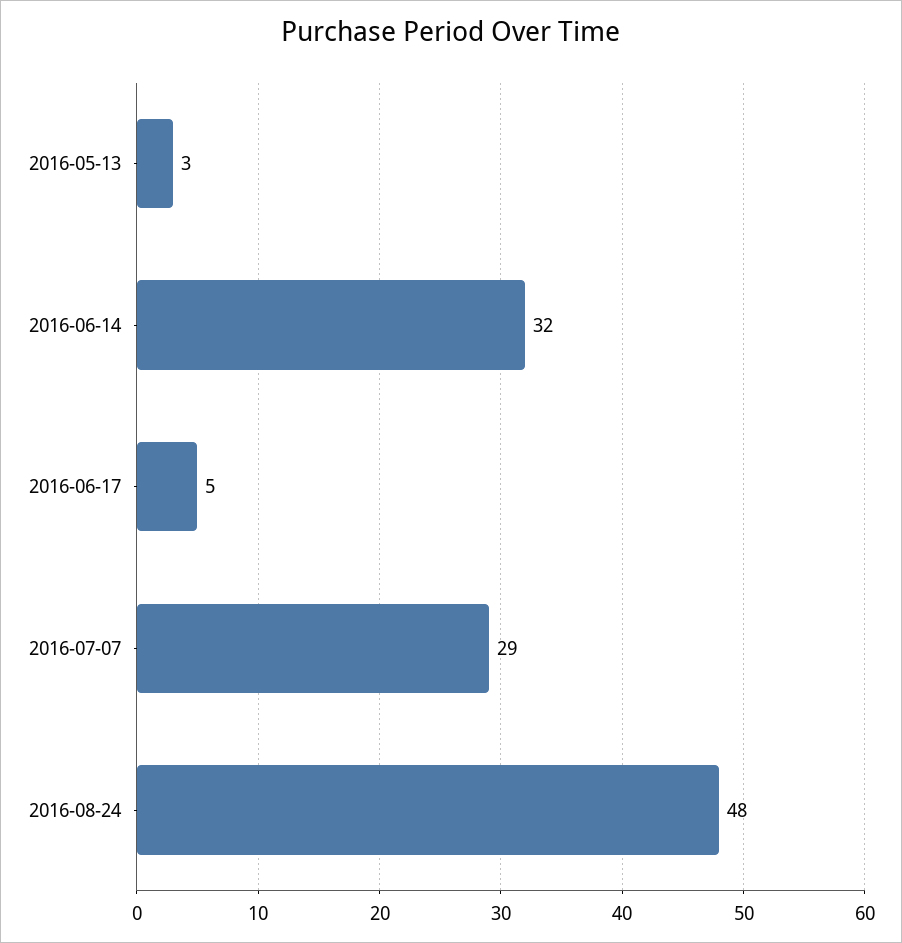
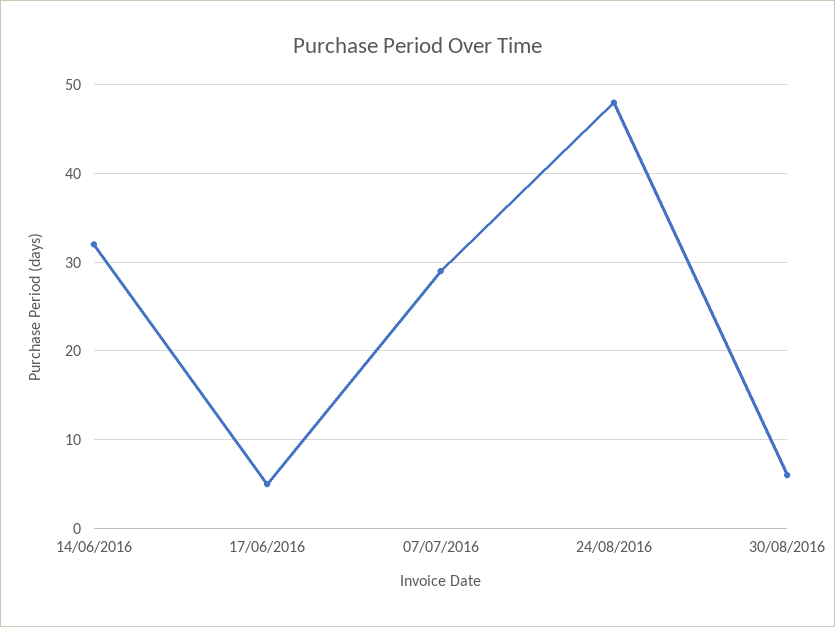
2016-05-13: 3 -> none
30/08/2016: none -> 6

